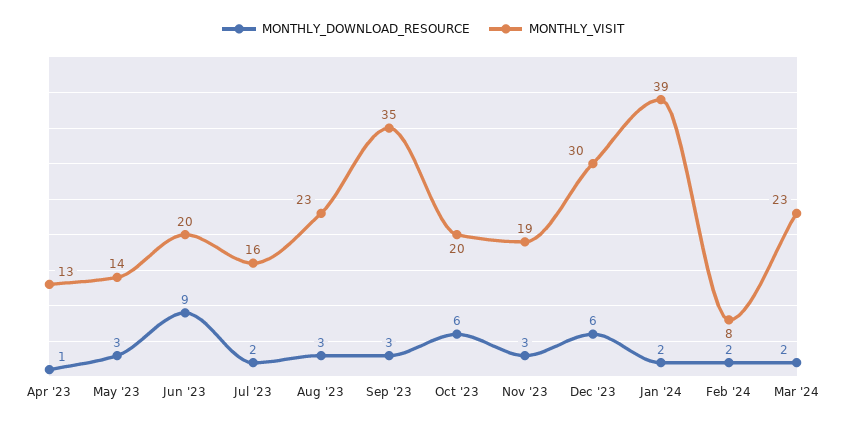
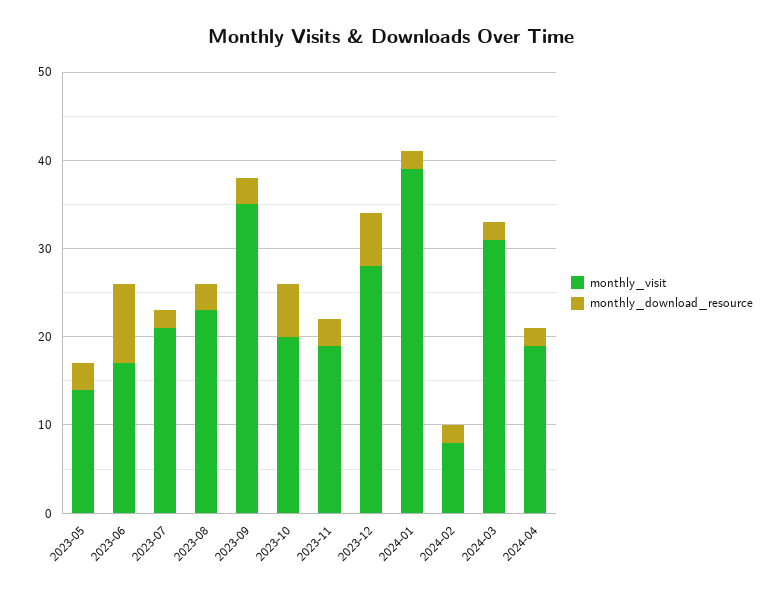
MONTHLY_DOWNLOAD_RESOURCE, Apr '23: 1 -> none
MONTHLY_VISIT, Apr '23: 13 -> none
MONTHLY_VISIT, Jun '23: 20 -> 17
MONTHLY_VISIT, Jul '23: 16 -> 21
MONTHLY_VISIT, Dec '23: 30 -> 28
MONTHLY_VISIT, Mar '24: 23 -> 31
MONTHLY_VISIT, 2024-04: none -> 19
MONTHLY_DOWNLOAD_RESOURCE, 2024-04: none -> 2

